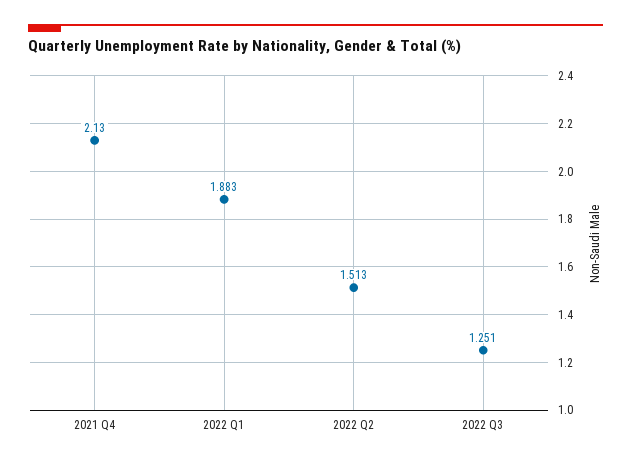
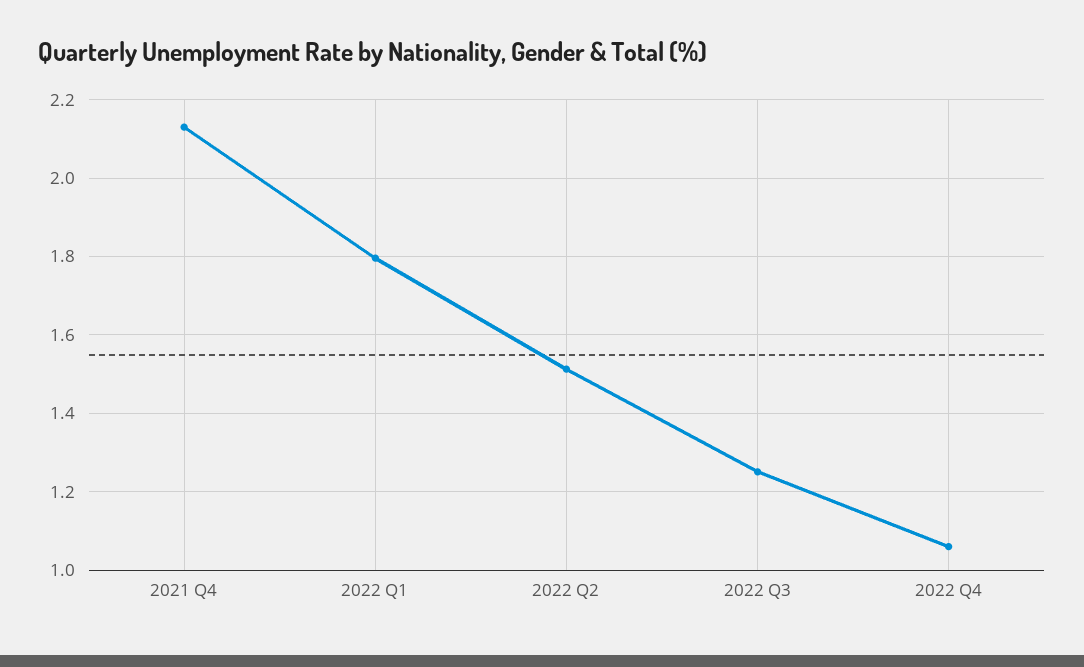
2022 Q1: 1.883 -> 1.8
2022 Q4: none -> 1.06

